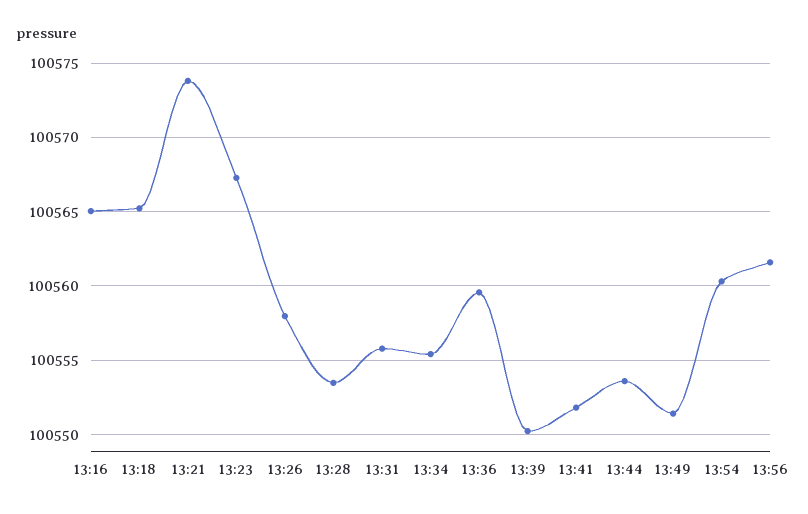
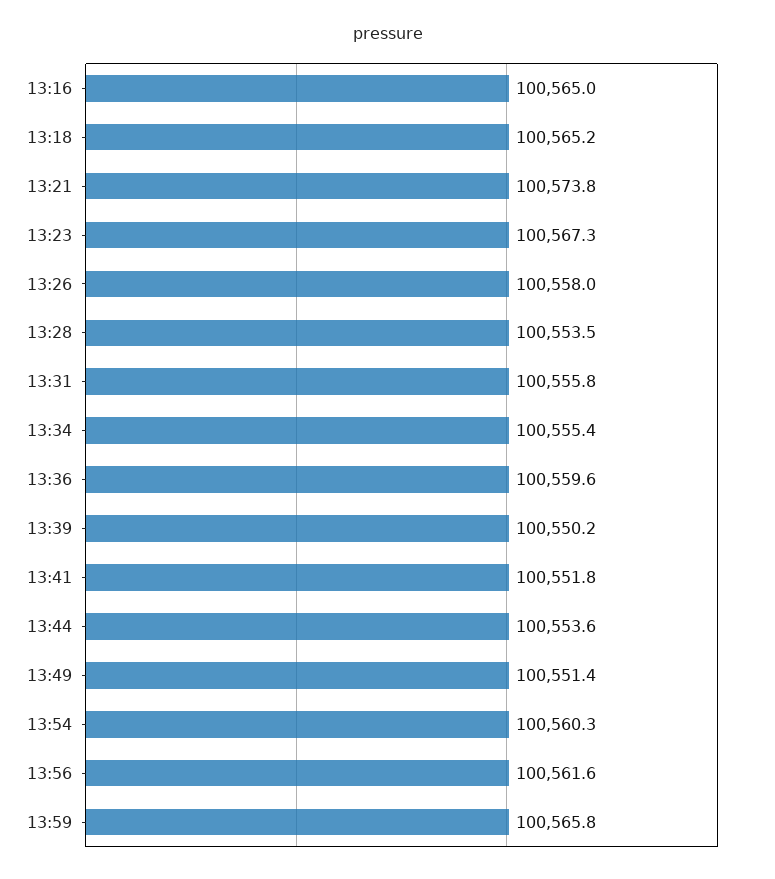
13:59: none -> 100565.8

